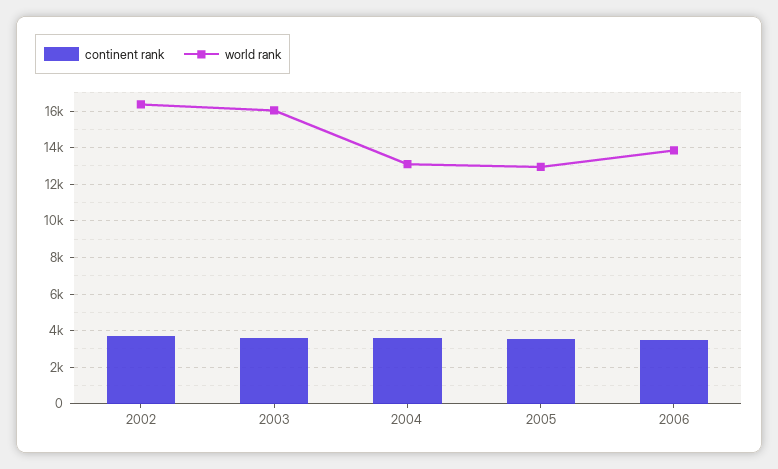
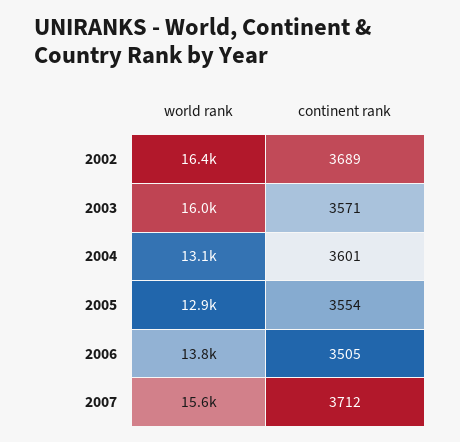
world rank, 2007: none -> 15600
continent rank, 2007: none -> 3712

